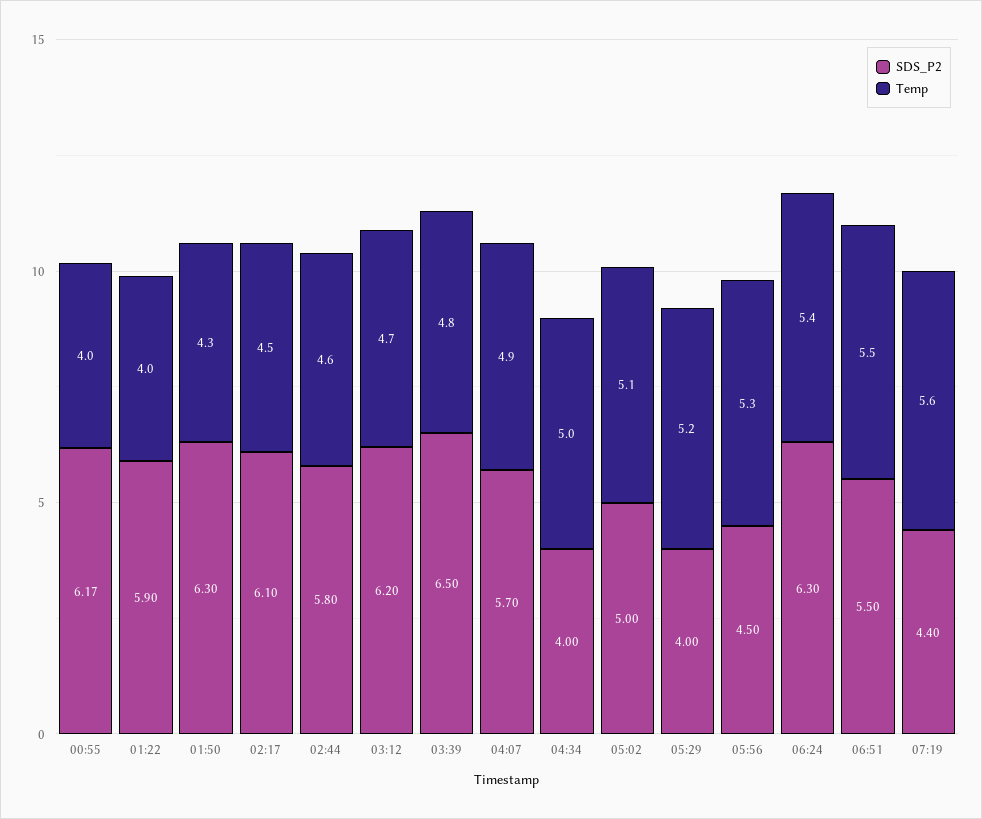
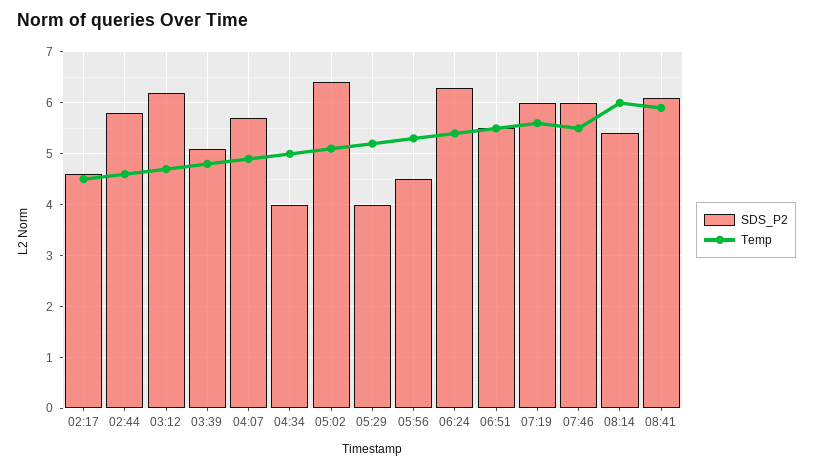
SDS_P2, 00:55: 6.17 -> none
Temp, 00:55: 4 -> none
SDS_P2, 01:22: 5.9 -> none
Temp, 01:22: 4 -> none
SDS_P2, 01:50: 6.3 -> none
Temp, 01:50: 4.3 -> none
SDS_P2, 02:17: 6.1 -> 4.5
SDS_P2, 03:39: 6.5 -> 5
SDS_P2, 05:02: 5 -> 6.5
SDS_P2, 07:19: 4.4 -> 6
SDS_P2, 07:46: none -> 6
Temp, 07:46: none -> 5.5
SDS_P2, 08:14: none -> 5.5
Temp, 08:14: none -> 6
SDS_P2, 08:41: none -> 6
Temp, 08:41: none -> 6

